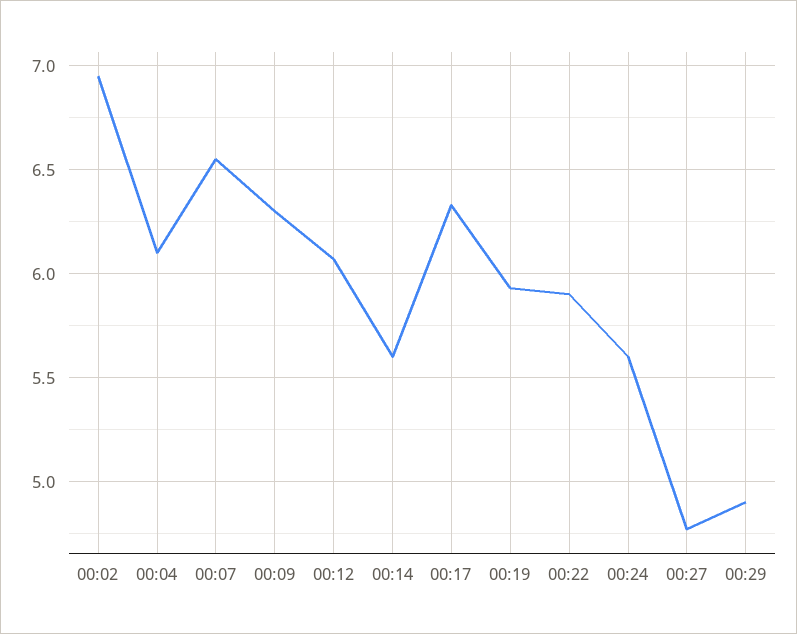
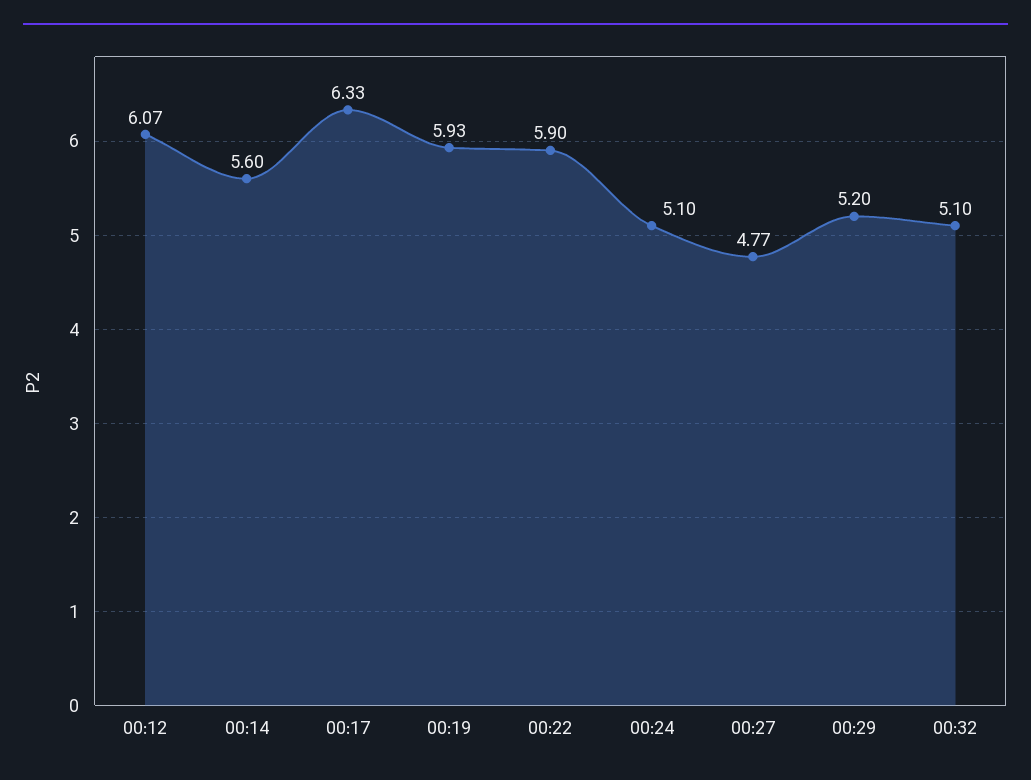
00:02: 6.95 -> none
00:04: 6.1 -> none
00:07: 6.55 -> none
00:09: 6.3 -> none
00:24: 5.6 -> 5.1
00:29: 4.9 -> 5.2
00:32: none -> 5.1

